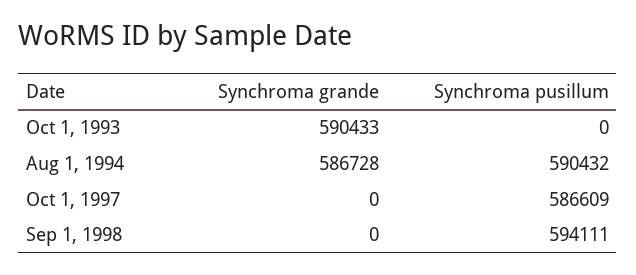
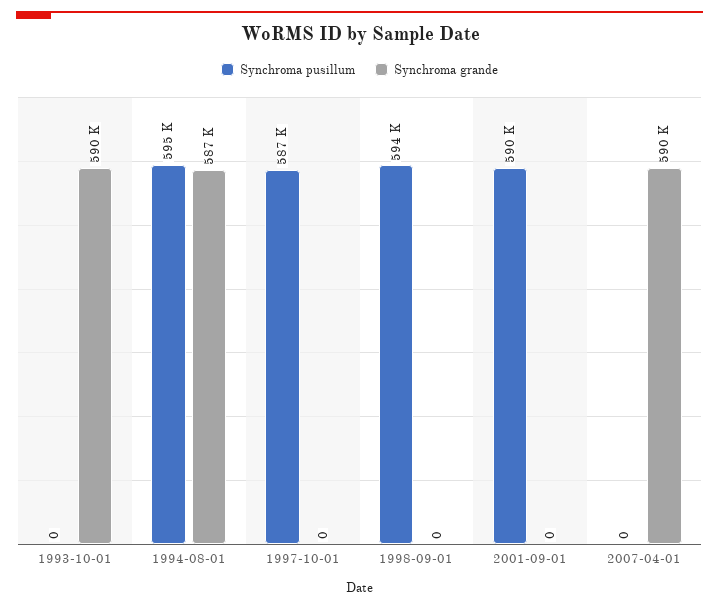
Synchroma pusillum, Aug 1, 1994: 590432 -> 595000
Synchroma pusillum, 2001-09-01: none -> 590000
Synchroma grande, 2001-09-01: none -> 0
Synchroma pusillum, 2007-04-01: none -> 0
Synchroma grande, 2007-04-01: none -> 590000

